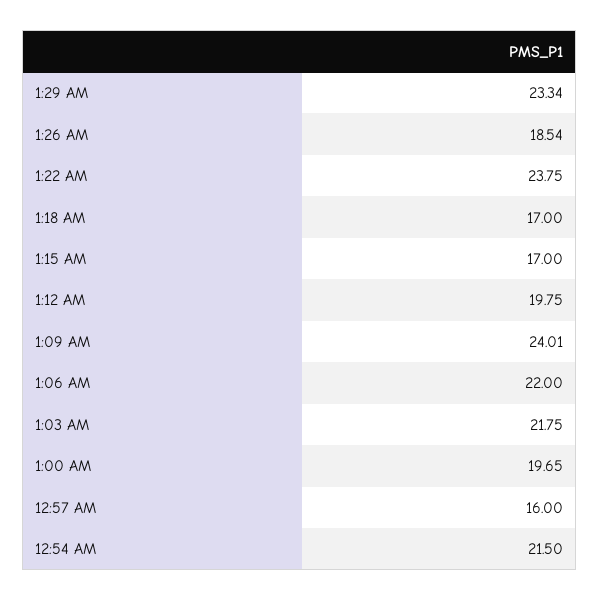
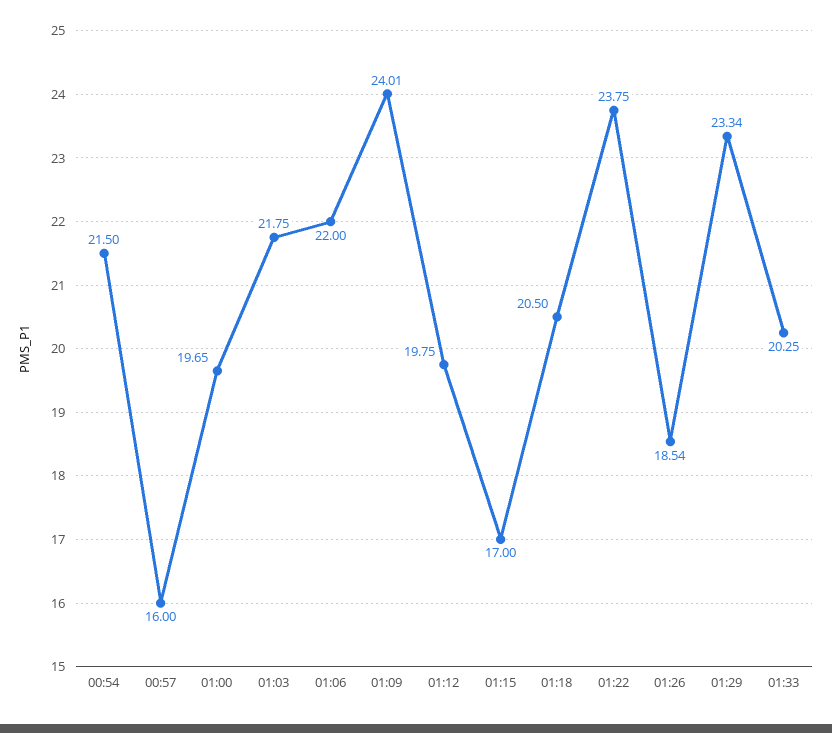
1:18 AM: 17 -> 20.5
01:33: none -> 20.25

